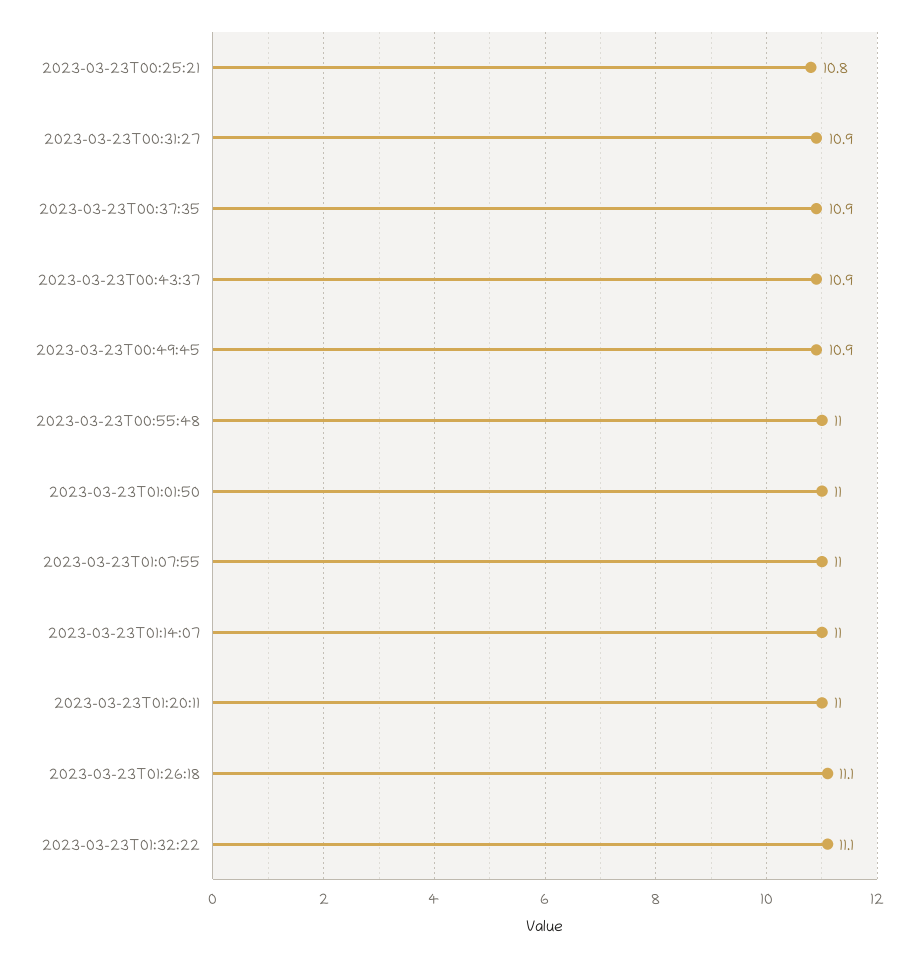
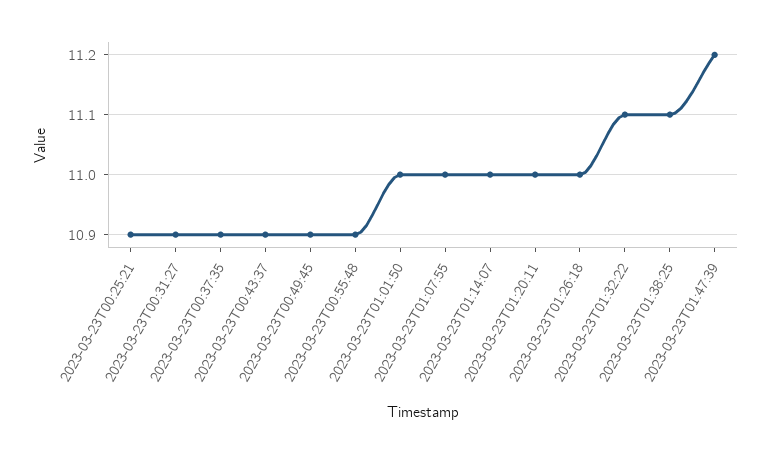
2023-03-23T00:25:21: 10.8 -> 10.9
2023-03-23T00:55:48: 11 -> 10.9
2023-03-23T01:26:18: 11.1 -> 11
2023-03-23T01:38:25: none -> 11.1
2023-03-23T01:47:39: none -> 11.2

